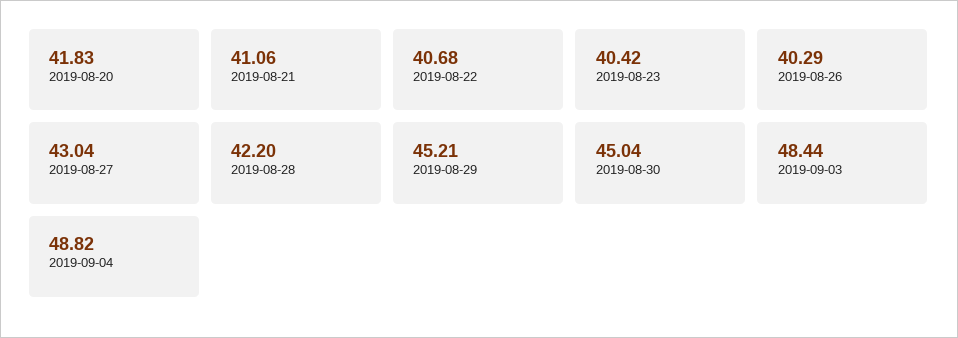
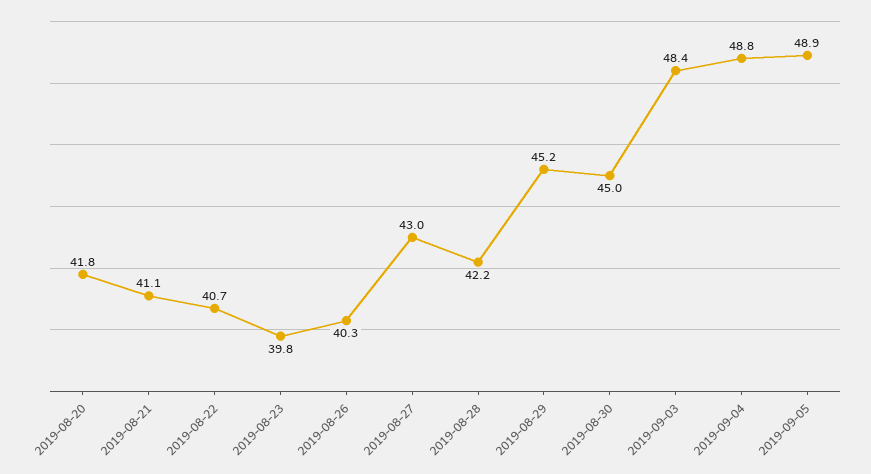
2019-08-23: 40.42 -> 39.8
2019-09-05: none -> 48.9

